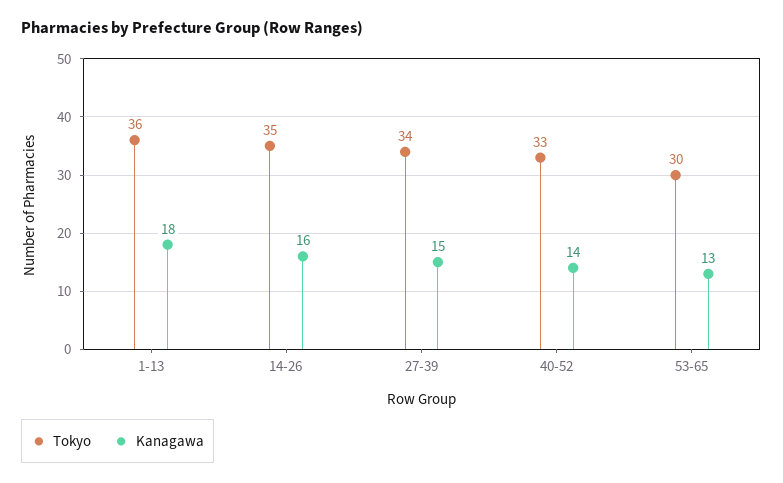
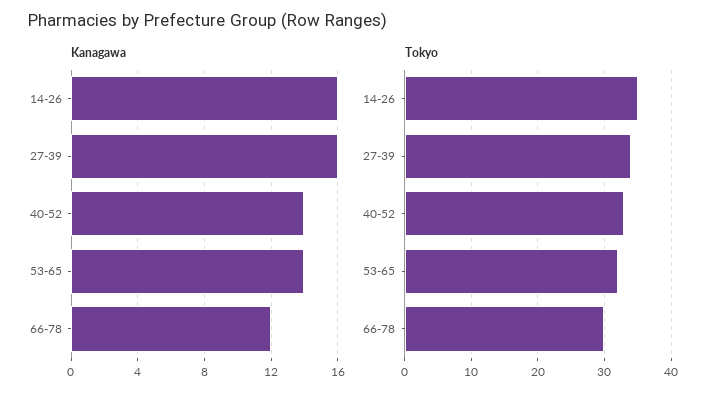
Tokyo, 1-13: 36 -> none
Kanagawa, 1-13: 18 -> none
Kanagawa, 27-39: 15 -> 16
Tokyo, 53-65: 30 -> 32
Kanagawa, 53-65: 13 -> 14
Kanagawa, 66-78: none -> 12
Tokyo, 66-78: none -> 30

